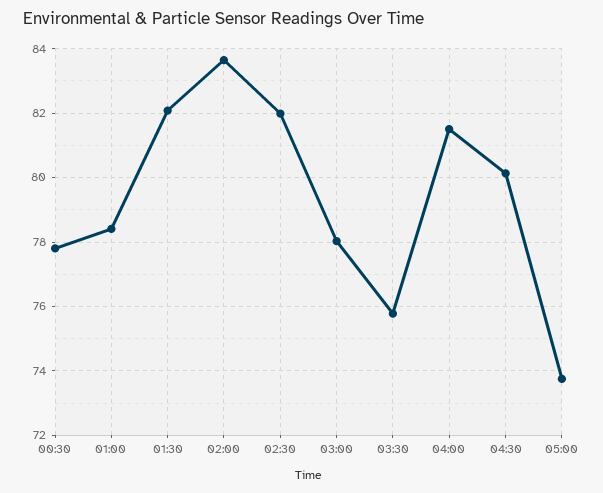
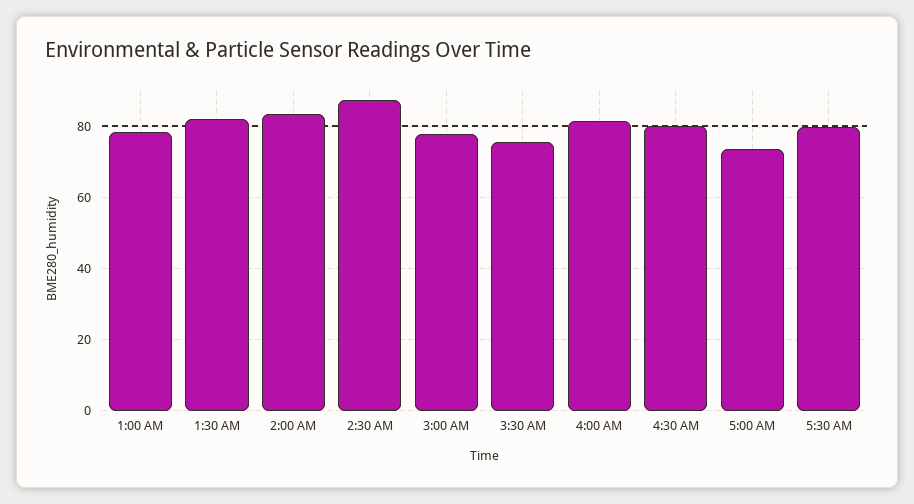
00:30: 77.8 -> none
02:30: 82 -> 88
5:30 AM: none -> 80

